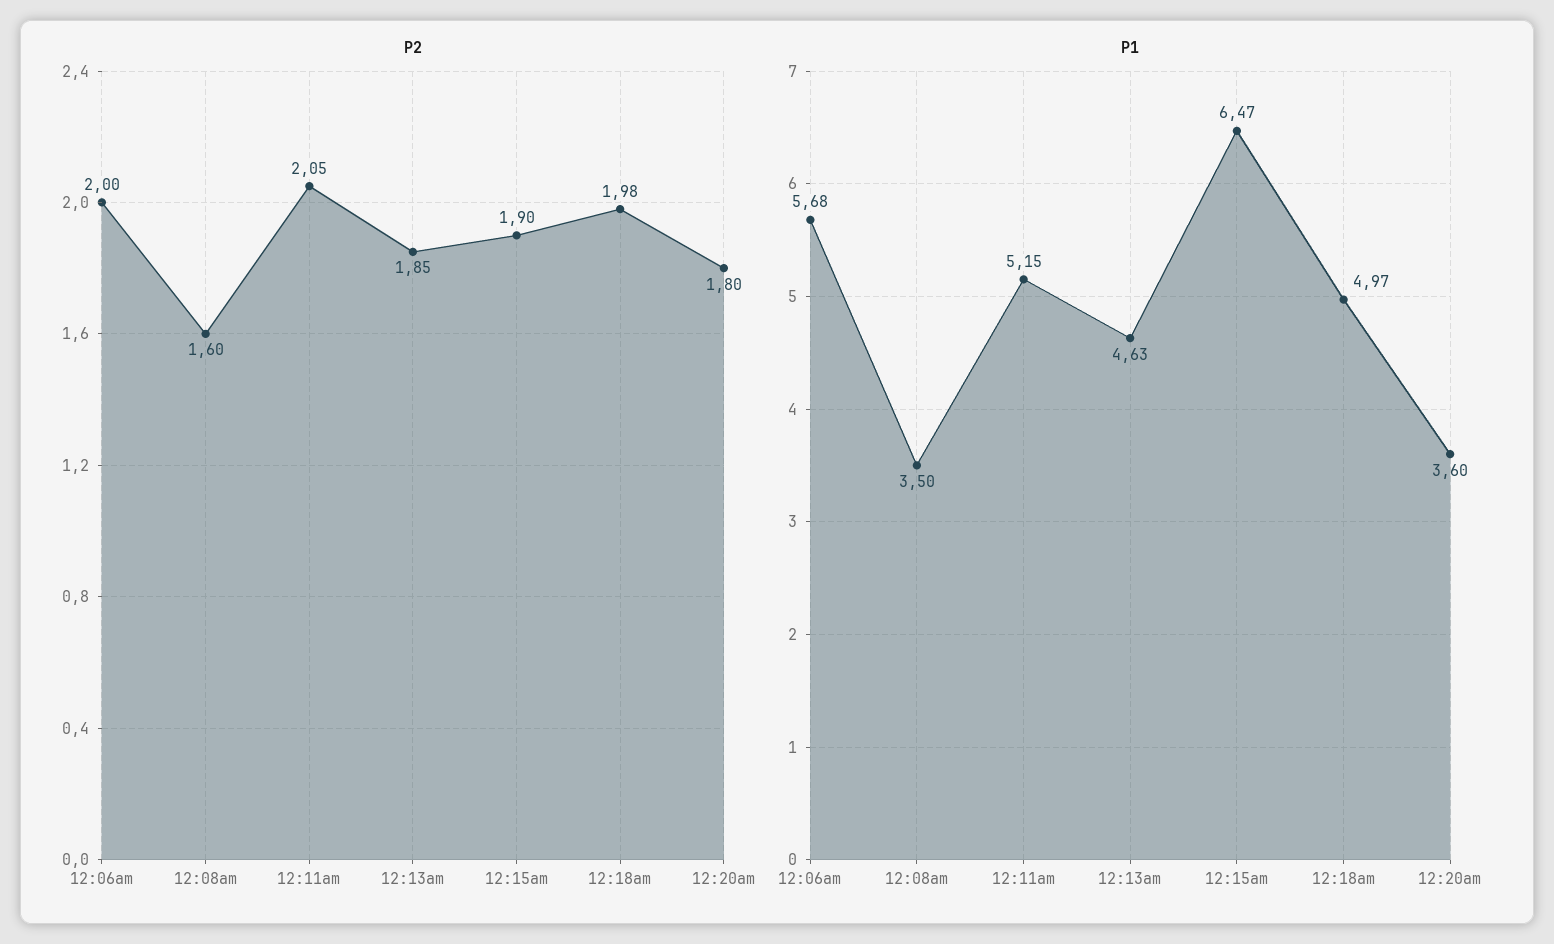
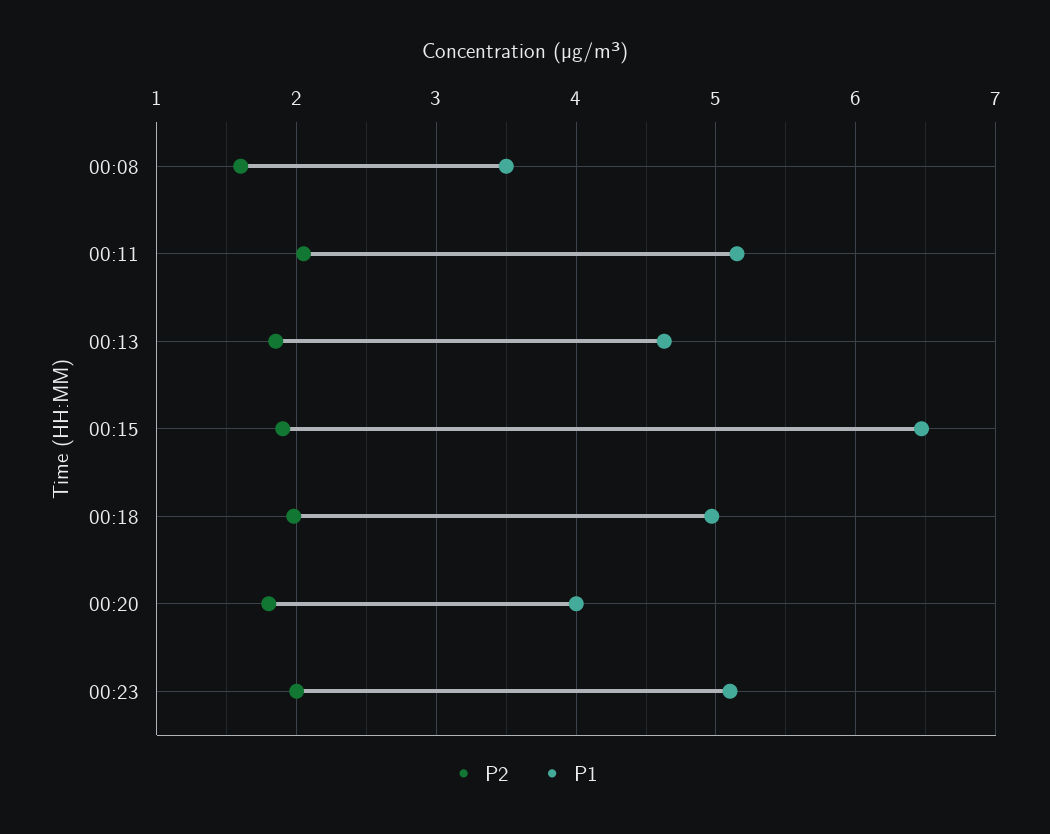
P2, 12:06am: 2 -> none
P1, 12:06am: 5.68 -> none
P1, 12:20am: 3.6 -> 4
P2, 00:23: none -> 2
P1, 00:23: none -> 5.1

